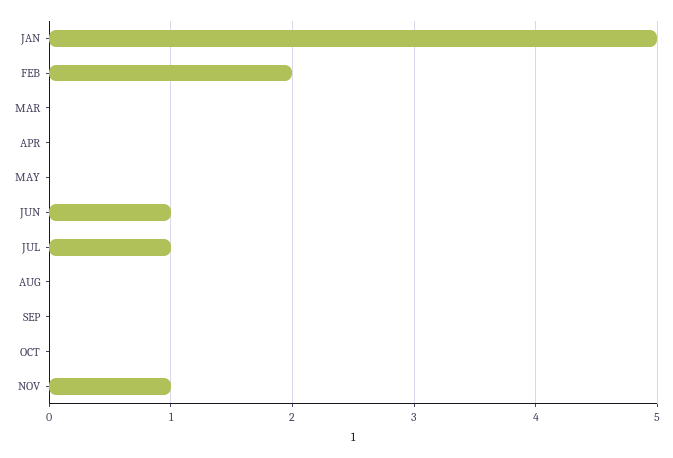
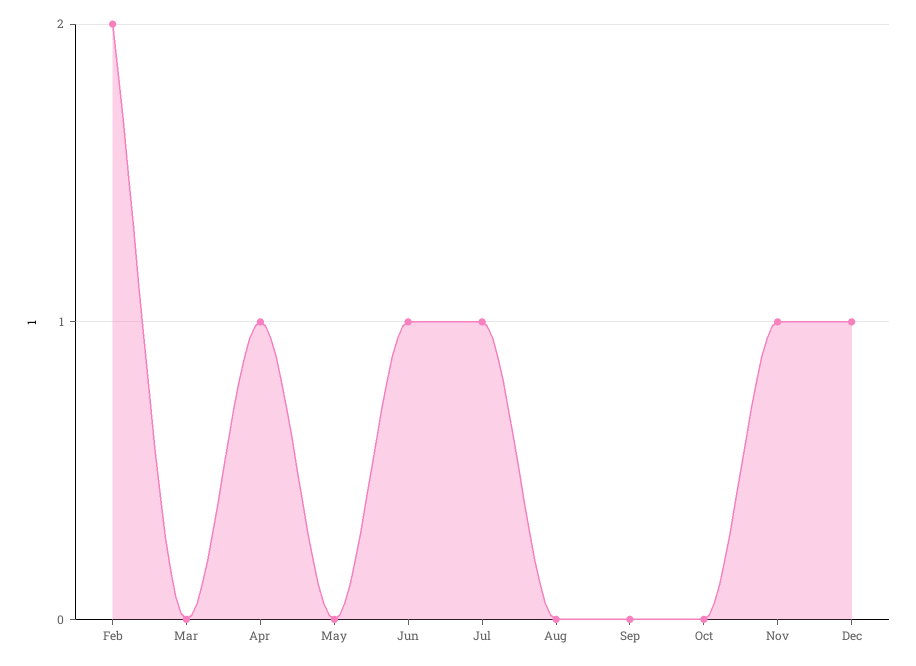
JAN: 5 -> none
APR: 0 -> 1
Dec: none -> 1

